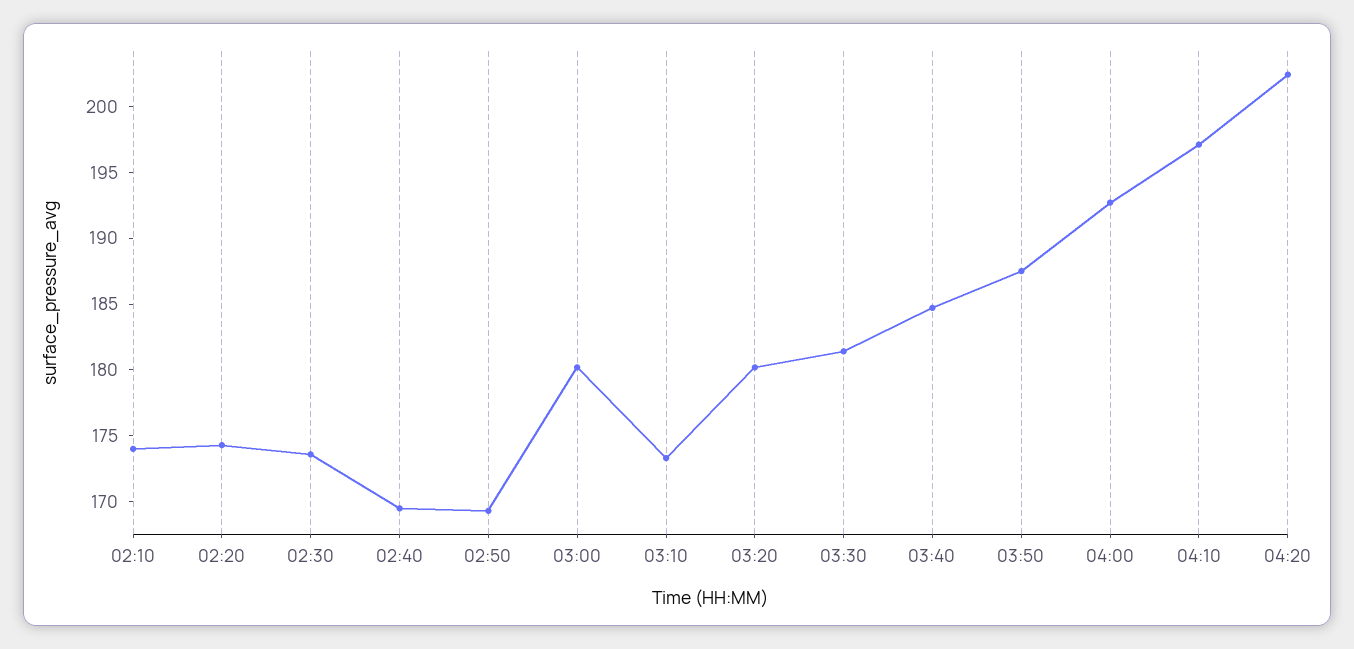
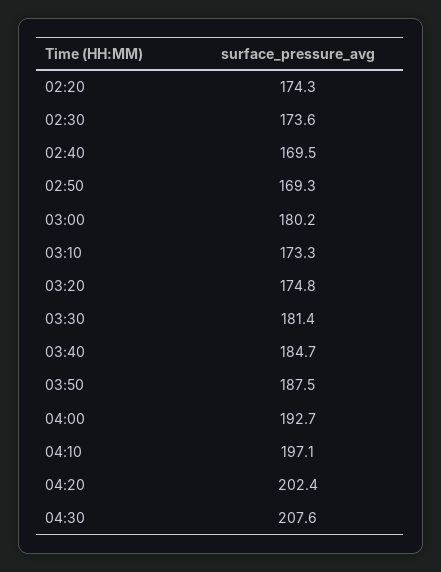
02:10: 174 -> none
03:20: 180 -> 174.8
04:30: none -> 207.6

